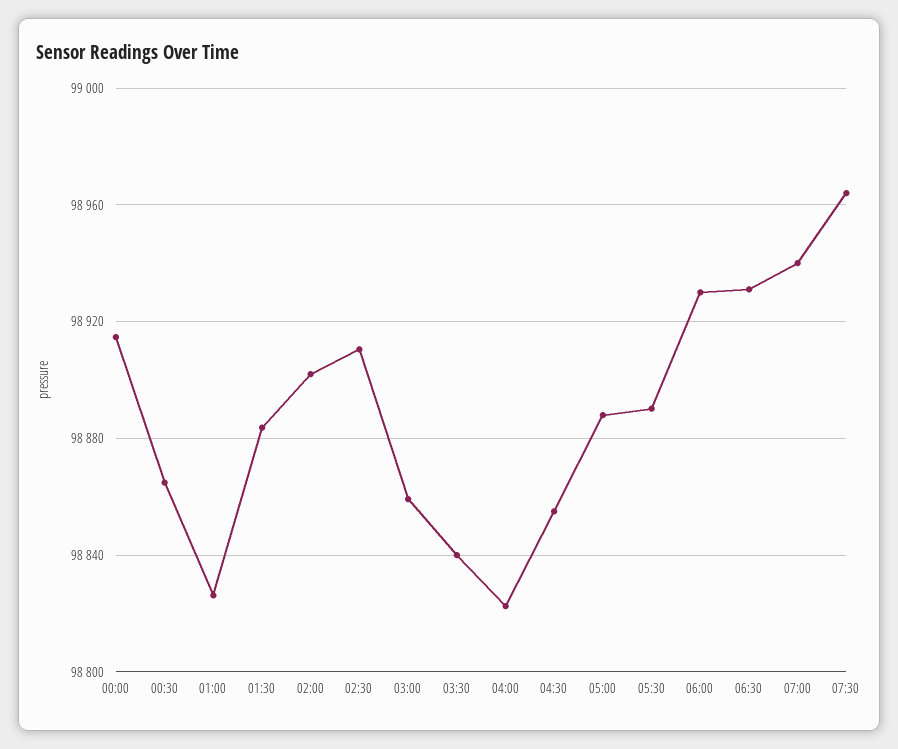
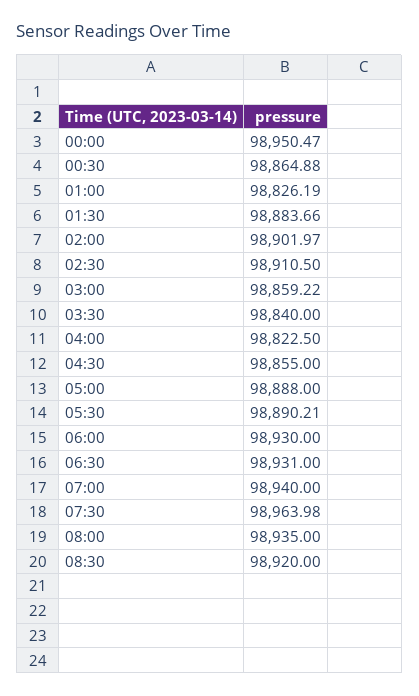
00:00: 98915 -> 98950.47
08:00: none -> 98935
08:30: none -> 98920

